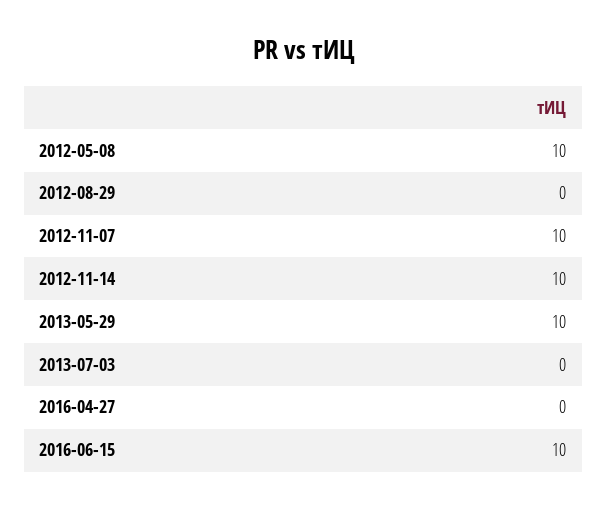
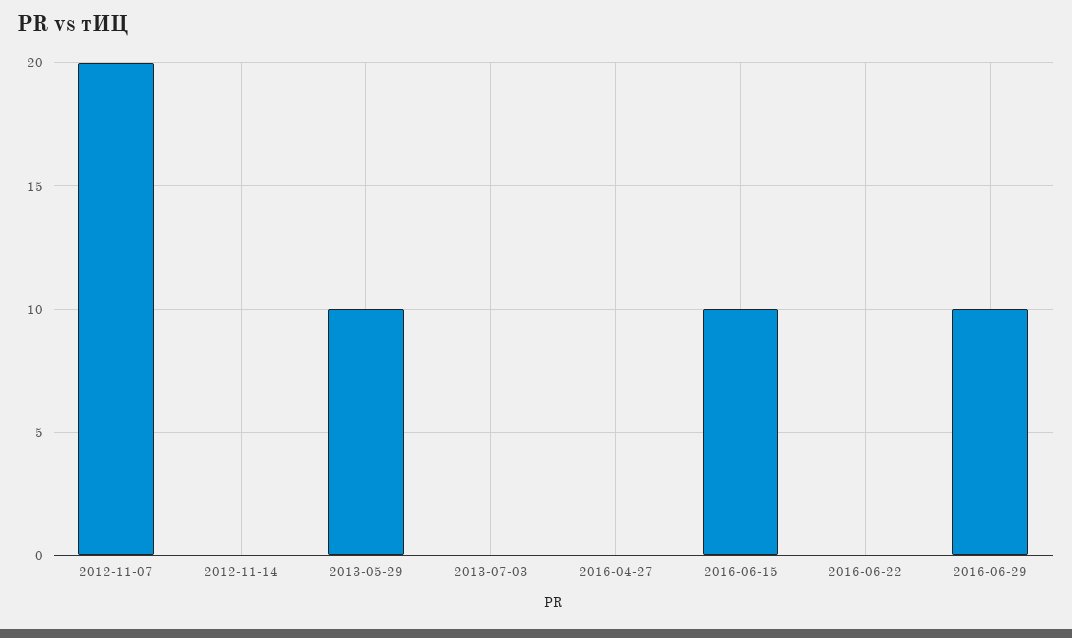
2012-05-08: 10 -> none
2012-08-29: 0 -> none
2012-11-07: 10 -> 20
2012-11-14: 10 -> 0
2016-06-22: none -> 0
2016-06-29: none -> 10

